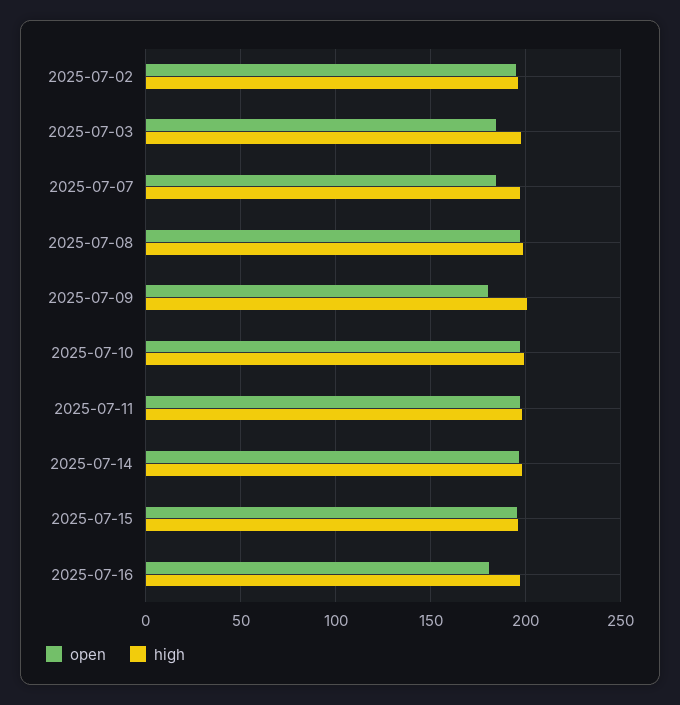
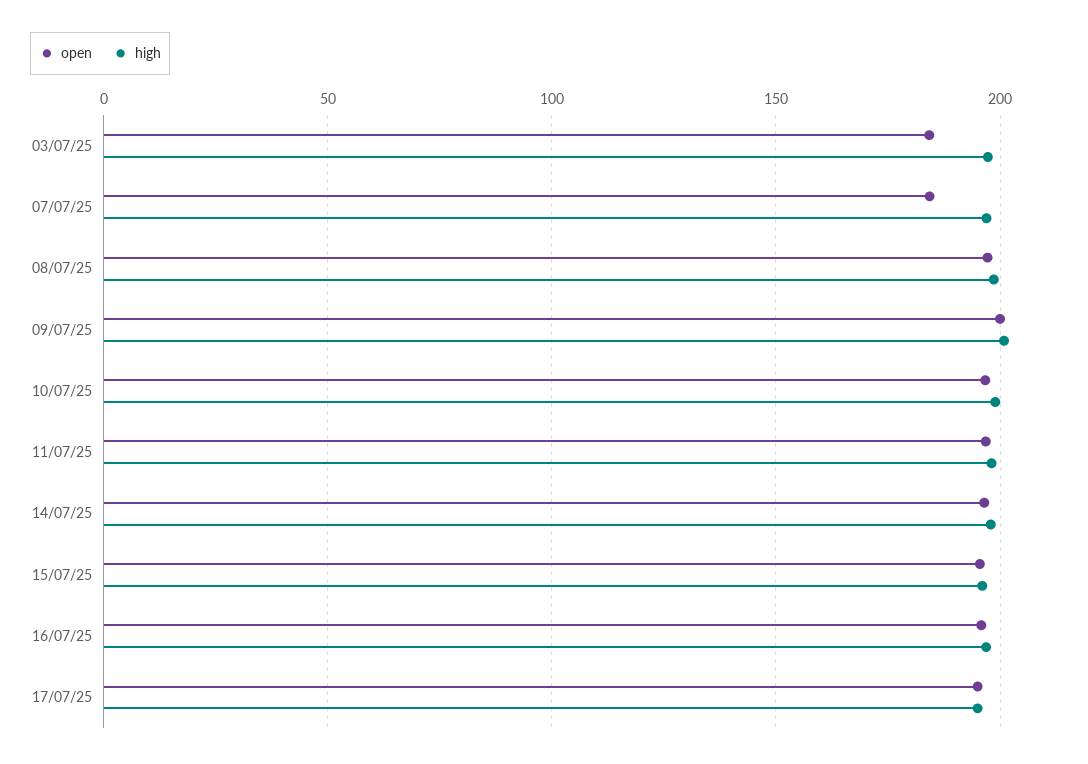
open, 2025-07-02: 195 -> none
high, 2025-07-02: 195 -> none
open, 2025-07-09: 180 -> 200
open, 2025-07-16: 180 -> 195
open, 17/07/25: none -> 195
high, 17/07/25: none -> 195

